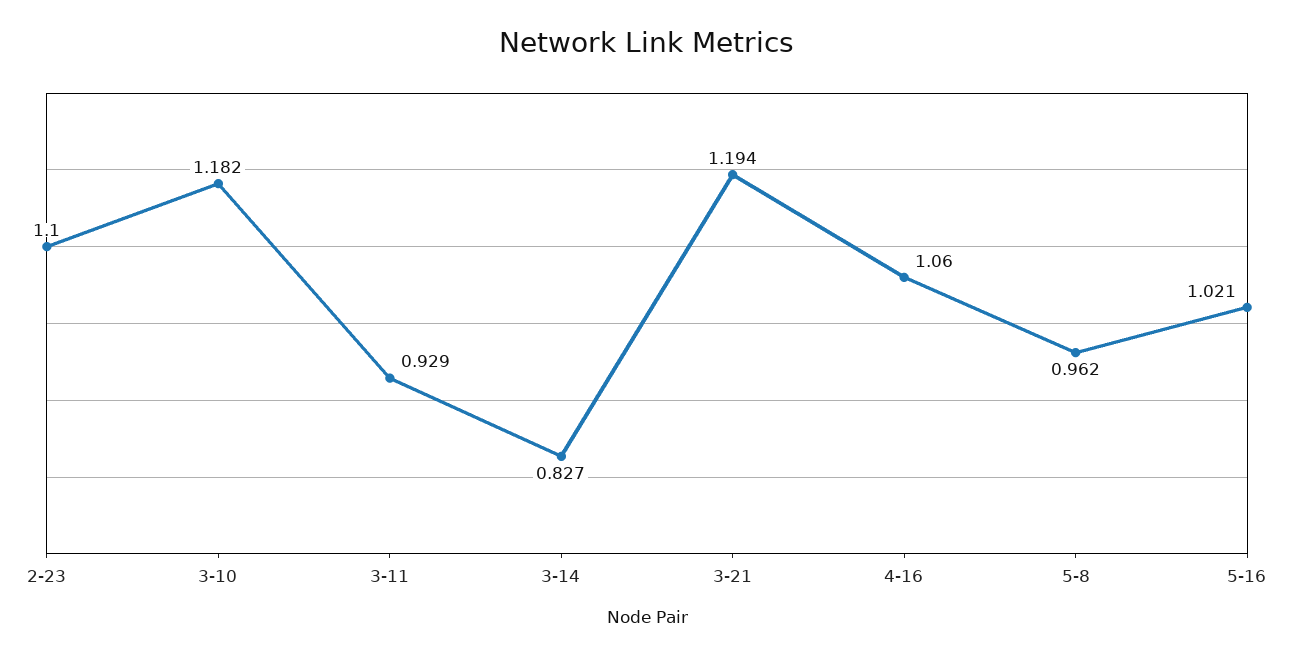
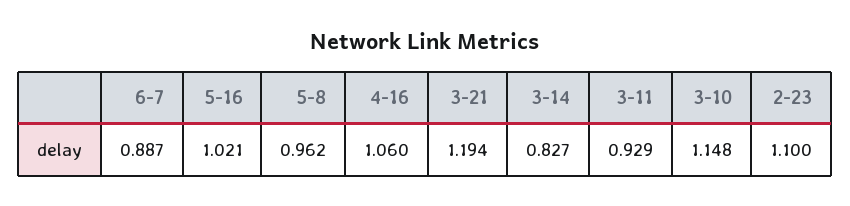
3-10: 1.182 -> 1.148
6-7: none -> 0.887

